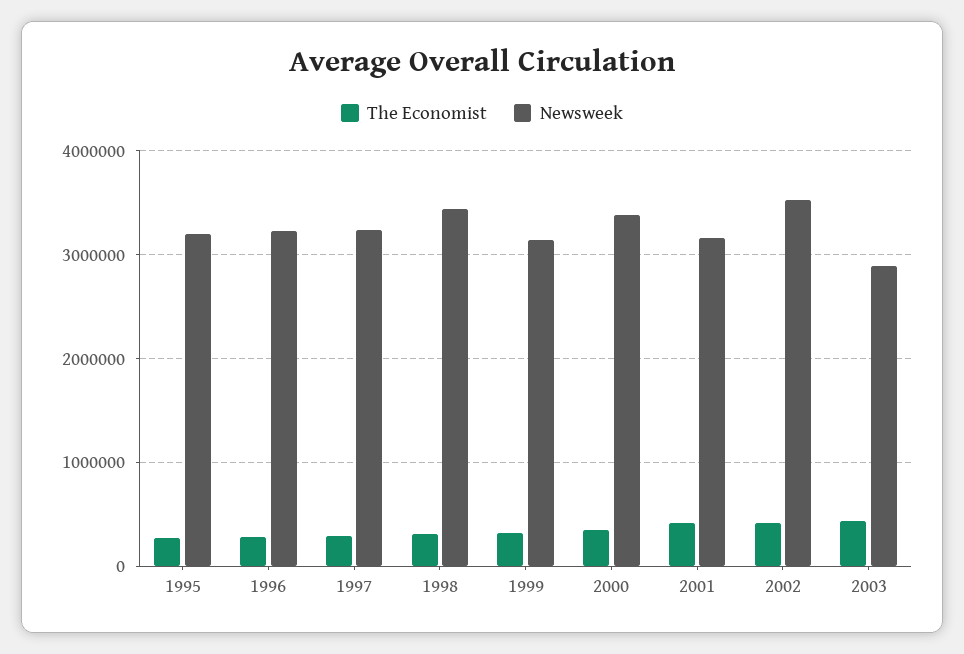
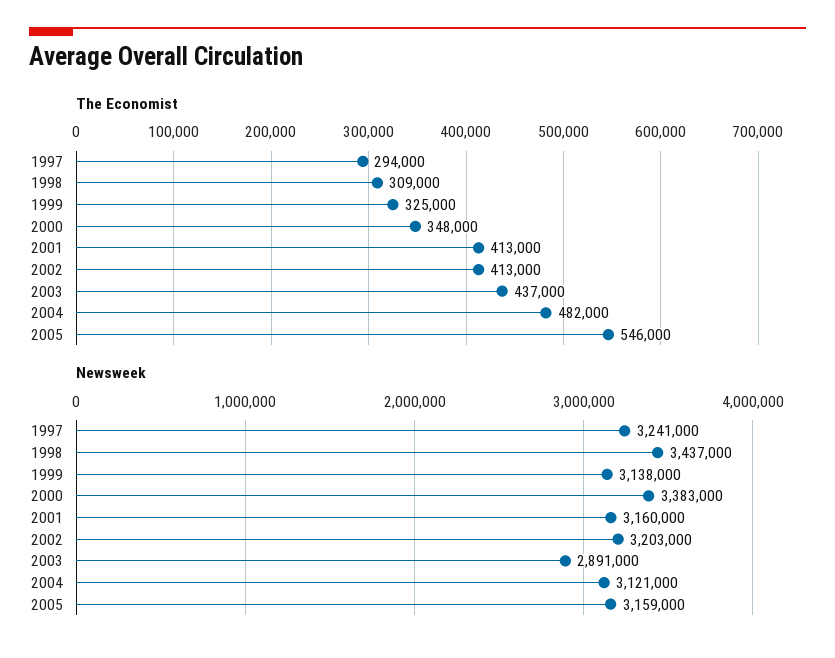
The Economist, 1995: 300000 -> none
Newsweek, 1995: 3200000 -> none
The Economist, 1996: 300000 -> none
Newsweek, 1996: 3200000 -> none
Newsweek, 2002: 3500000 -> 3203000
The Economist, 2004: none -> 482000
The Economist, 2005: none -> 546000
Newsweek, 2004: none -> 3121000
Newsweek, 2005: none -> 3159000

